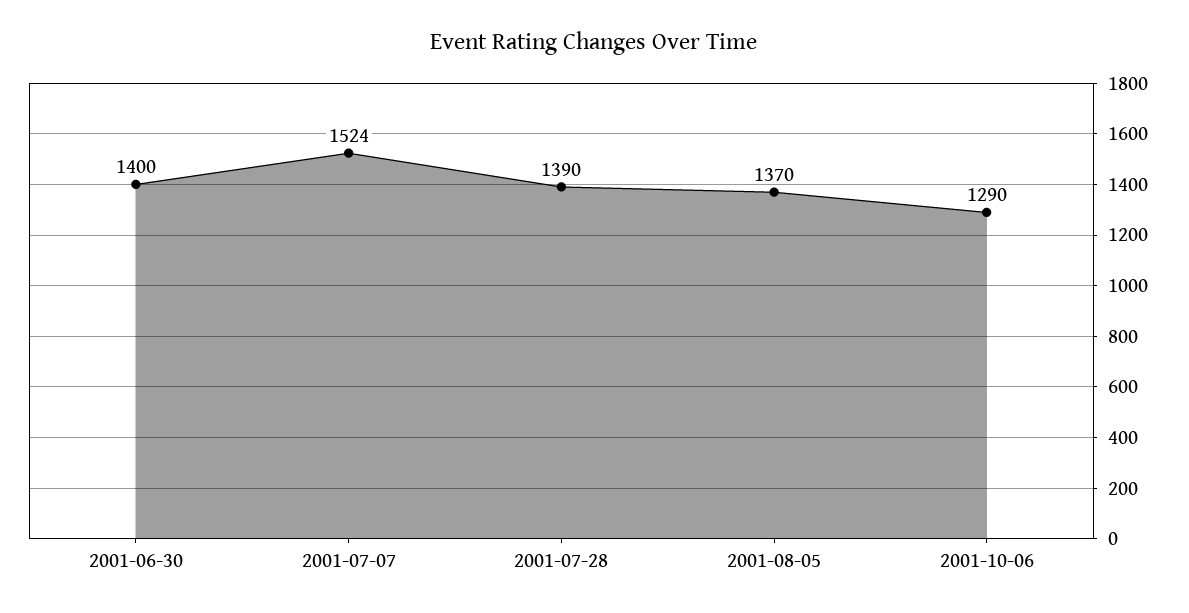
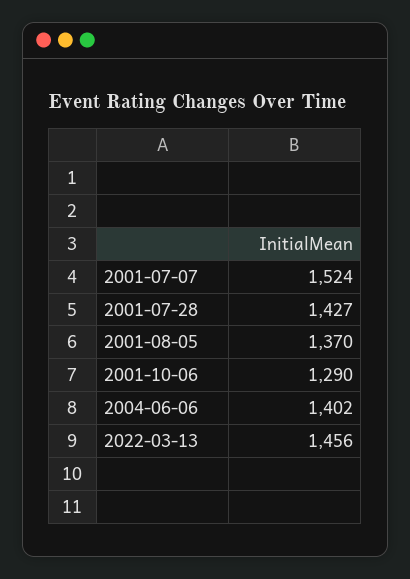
2001-06-30: 1400 -> none
2001-07-28: 1390 -> 1427
2004-06-06: none -> 1402
2022-03-13: none -> 1456

